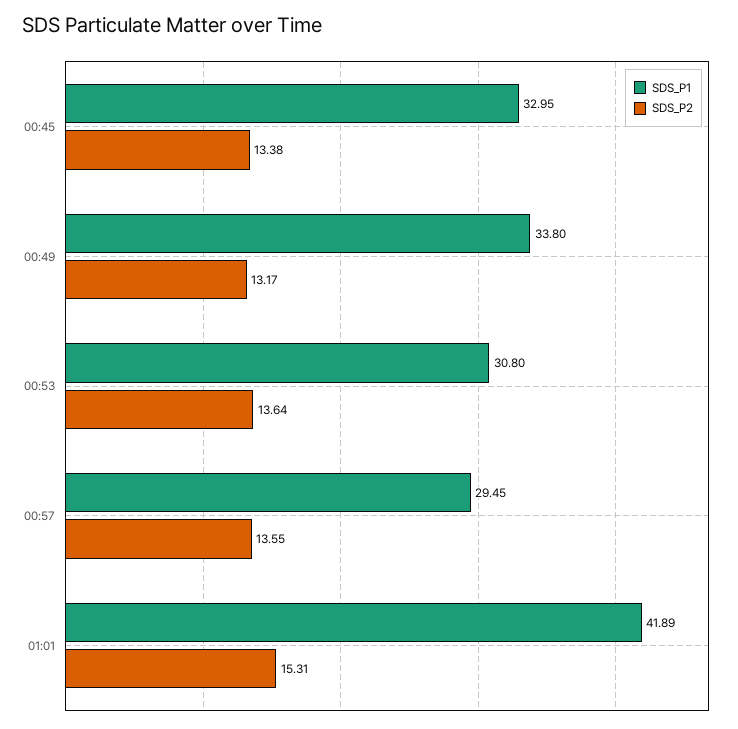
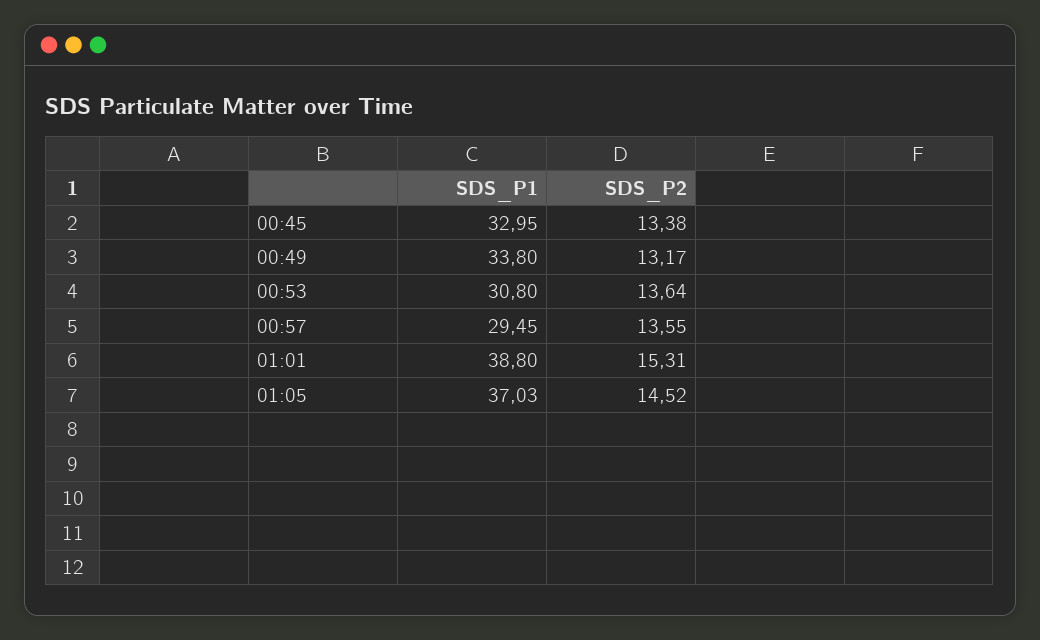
SDS_P1, 01:01: 41.89 -> 38.8
SDS_P1, 01:05: none -> 37.03
SDS_P2, 01:05: none -> 14.52

